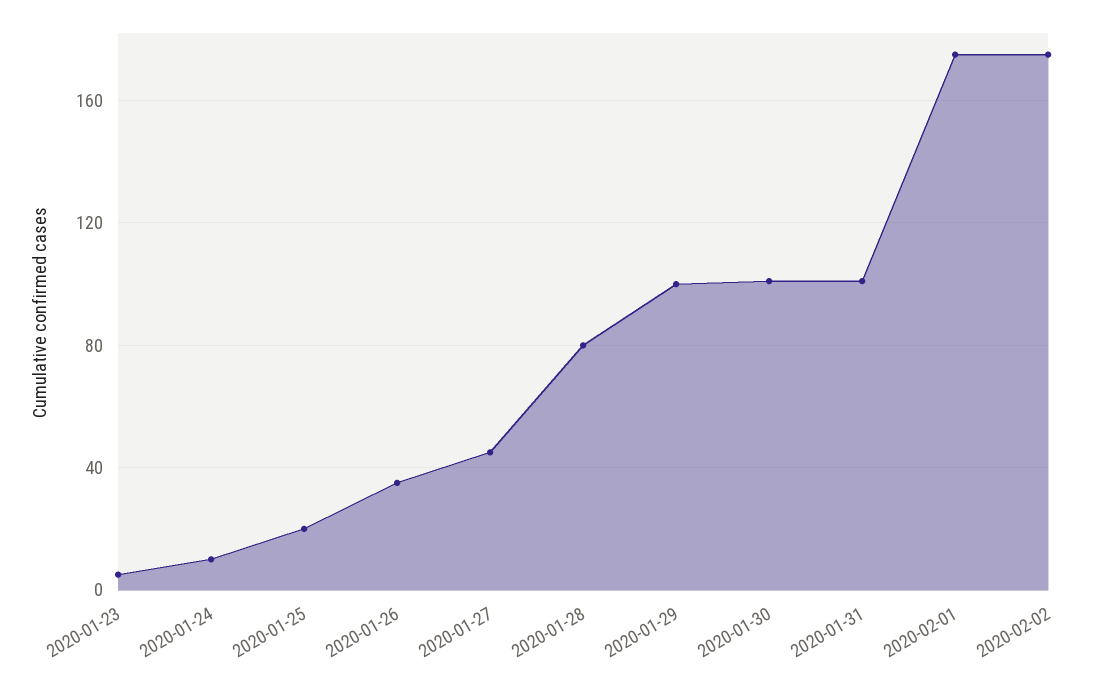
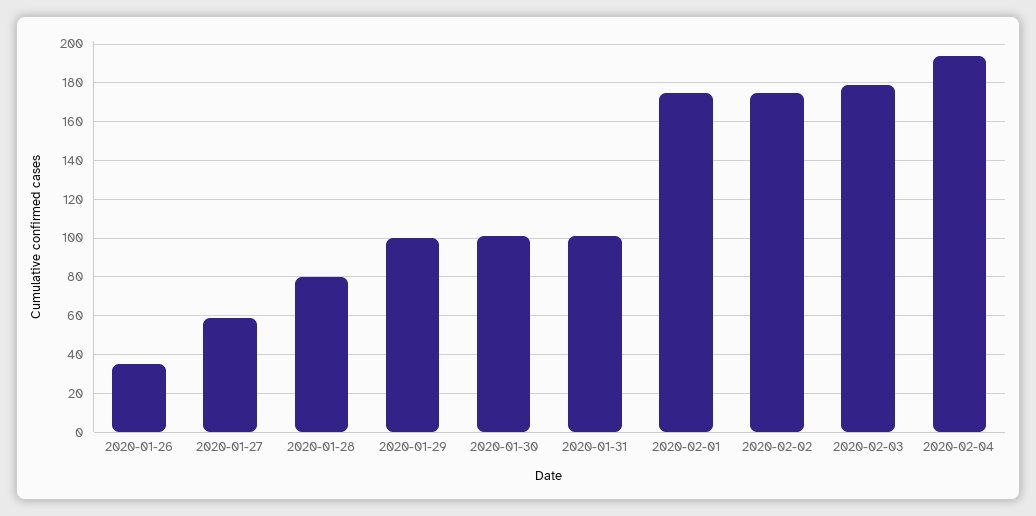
2020-01-23: 5 -> none
2020-01-24: 10 -> none
2020-01-25: 20 -> none
2020-01-27: 45 -> 60
2020-02-03: none -> 180
2020-02-04: none -> 195

